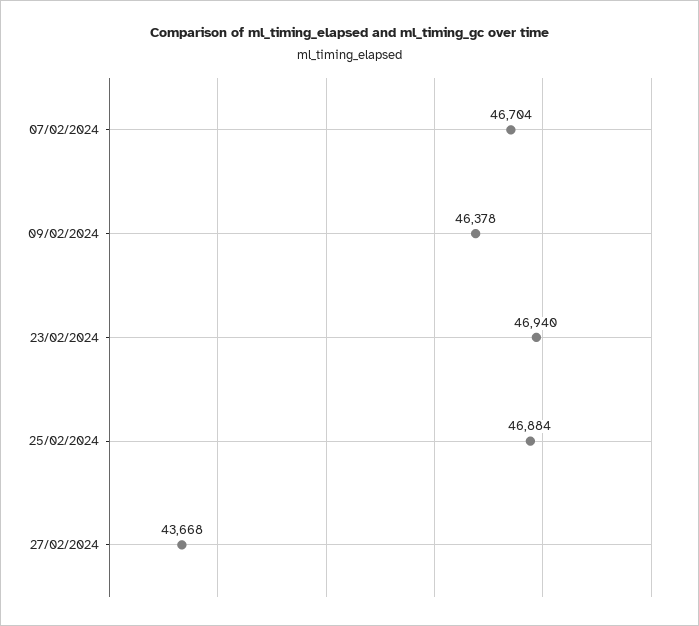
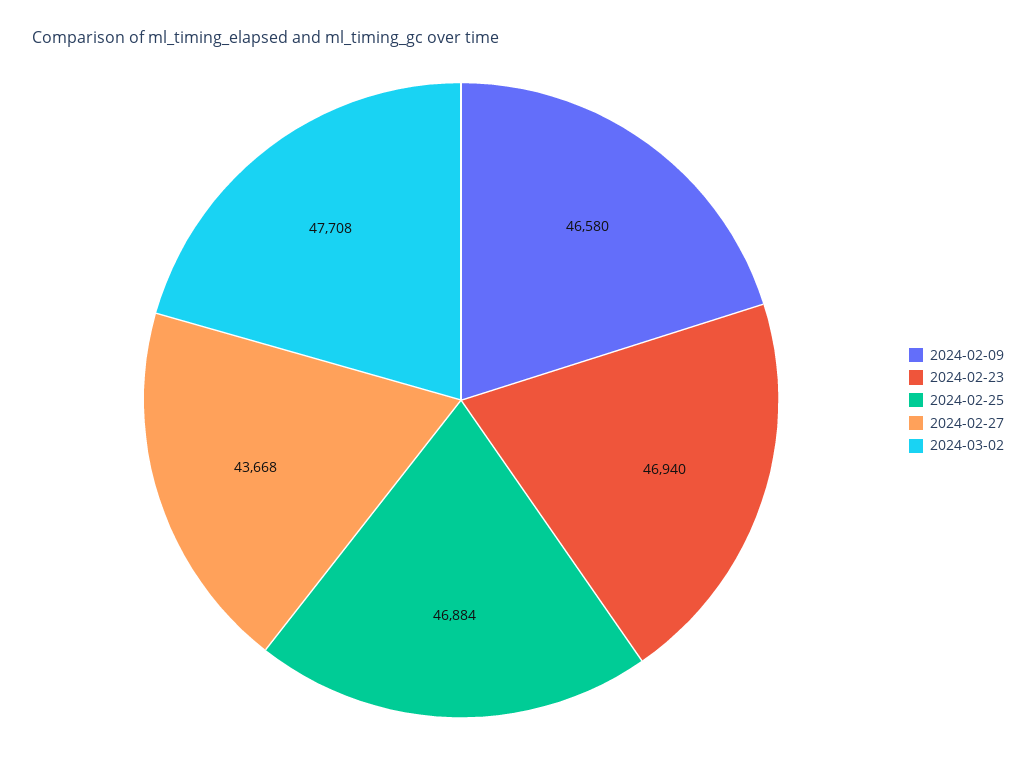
07/02/2024: 46704 -> none
09/02/2024: 46378 -> 46580
2024-03-02: none -> 47708

